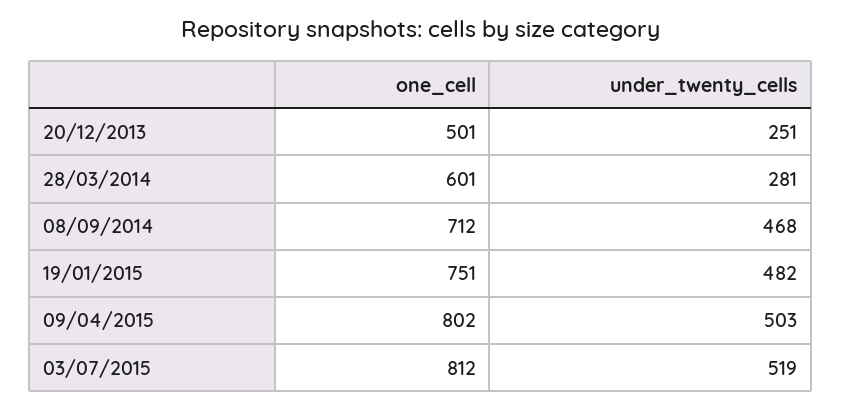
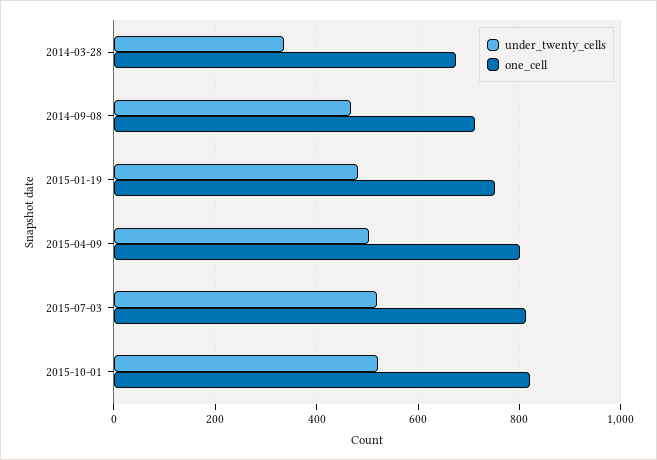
one_cell, 20/12/2013: 501 -> none
under_twenty_cells, 20/12/2013: 251 -> none
one_cell, 28/03/2014: 601 -> 680
under_twenty_cells, 28/03/2014: 281 -> 340
under_twenty_cells, 2015-10-01: none -> 520
one_cell, 2015-10-01: none -> 820

